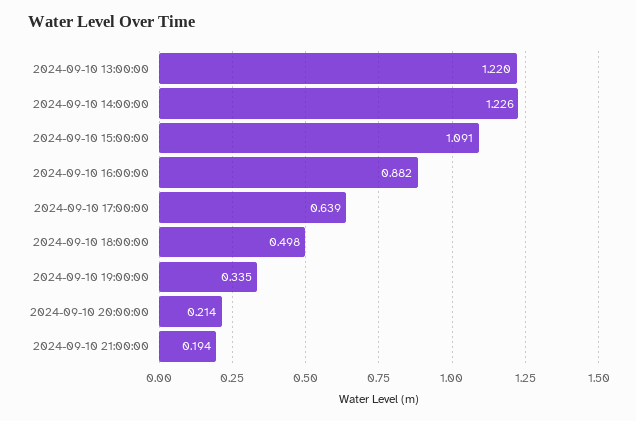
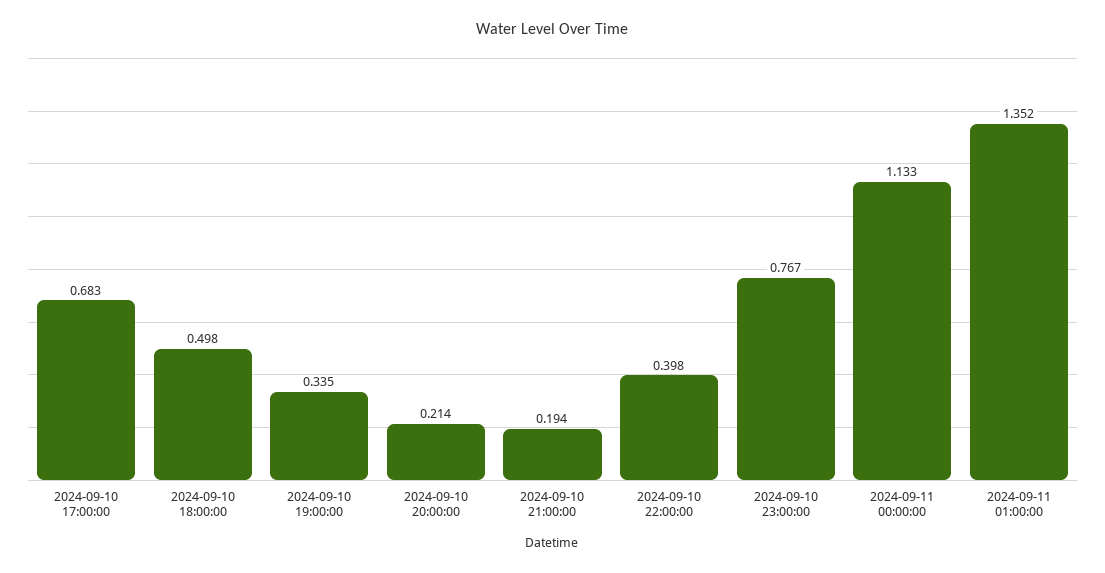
2024-09-10 13:00:00: 1.22 -> none
2024-09-10 14:00:00: 1.226 -> none
2024-09-10 15:00:00: 1.091 -> none
2024-09-10 16:00:00: 0.882 -> none
2024-09-10 17:00:00: 0.639 -> 0.683
2024-09-10 22:00:00: none -> 0.398
2024-09-10 23:00:00: none -> 0.767
2024-09-11 00:00:00: none -> 1.133
2024-09-11 01:00:00: none -> 1.352

